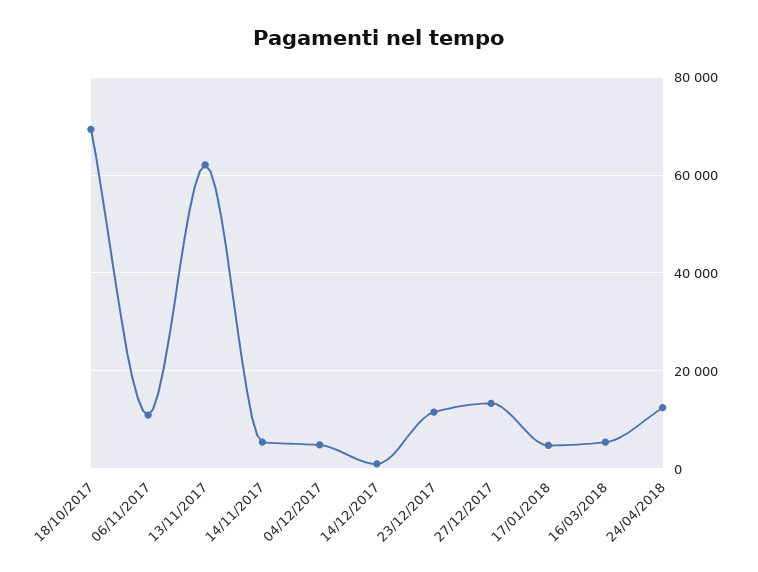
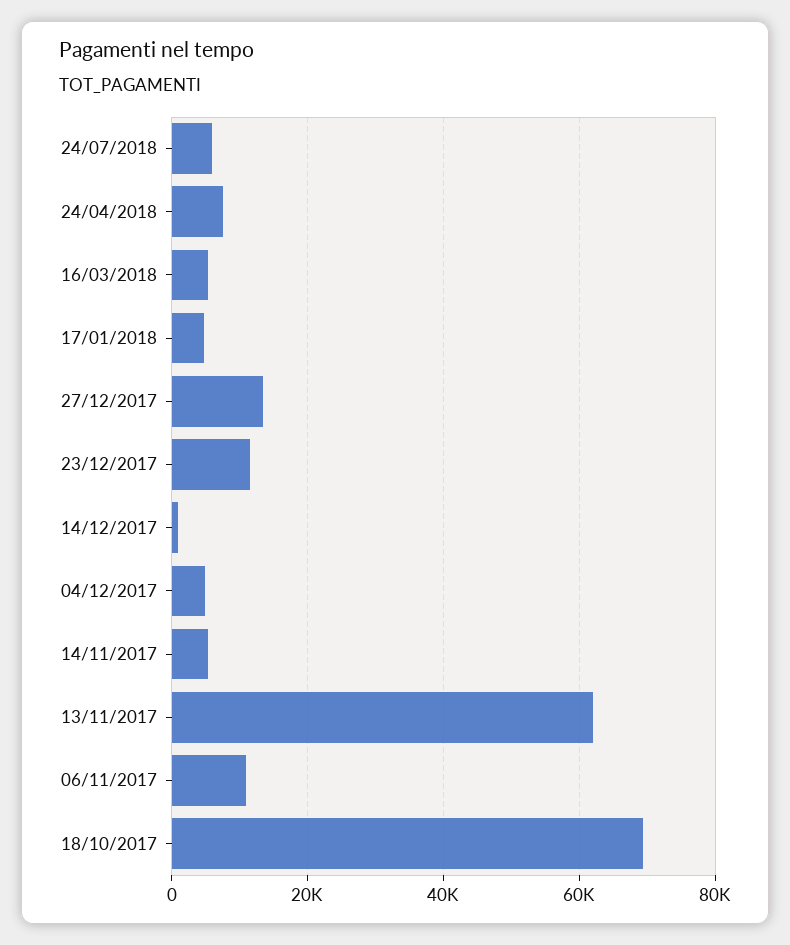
24/04/2018: 12000 -> 8000
24/07/2018: none -> 6000

